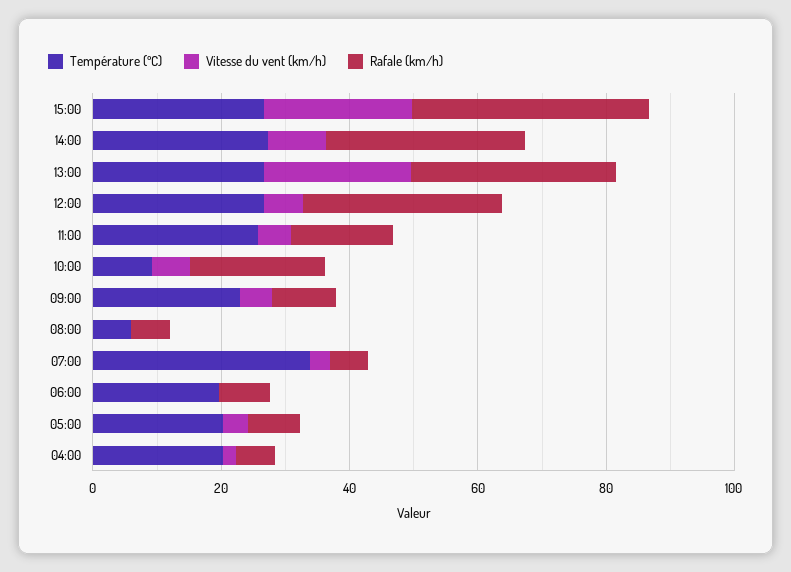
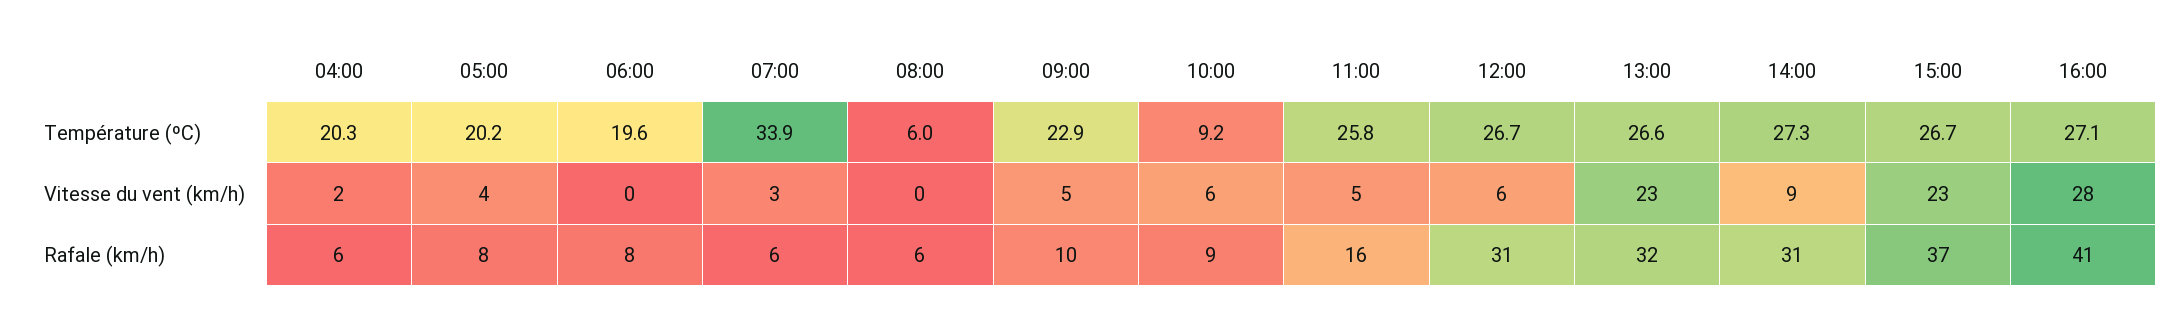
Rafale (km/h), 10:00: 20 -> 9
Température (ºC), 16:00: none -> 27.1
Vitesse du vent (km/h), 16:00: none -> 28
Rafale (km/h), 16:00: none -> 41

